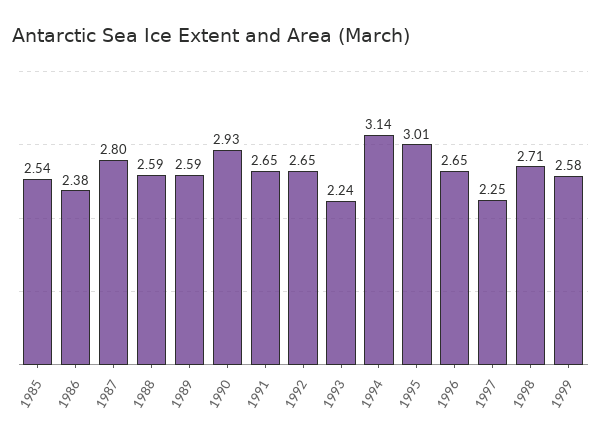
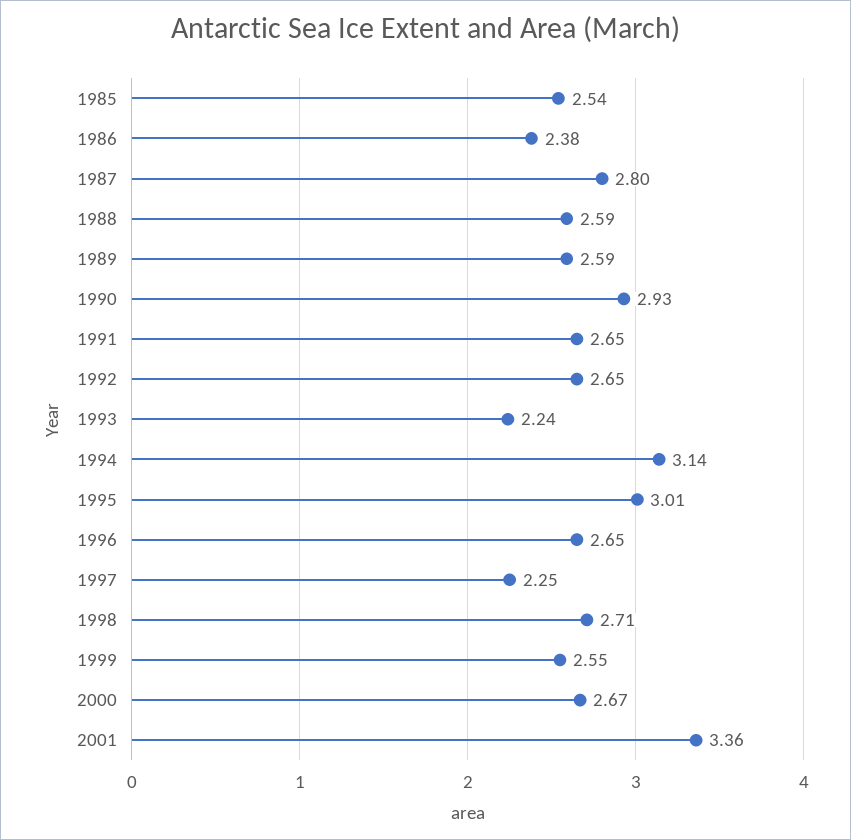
1999: 2.58 -> 2.55
2000: none -> 2.67
2001: none -> 3.36

